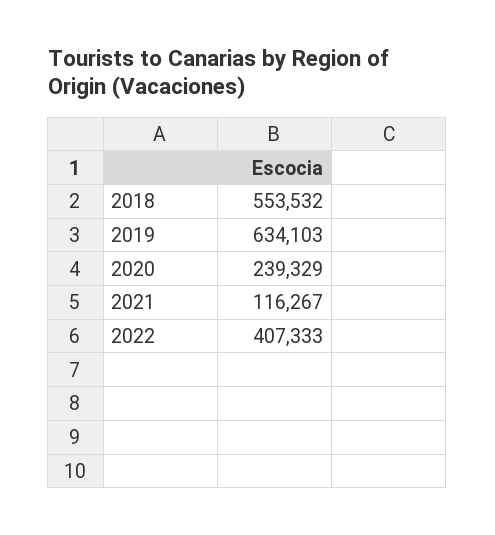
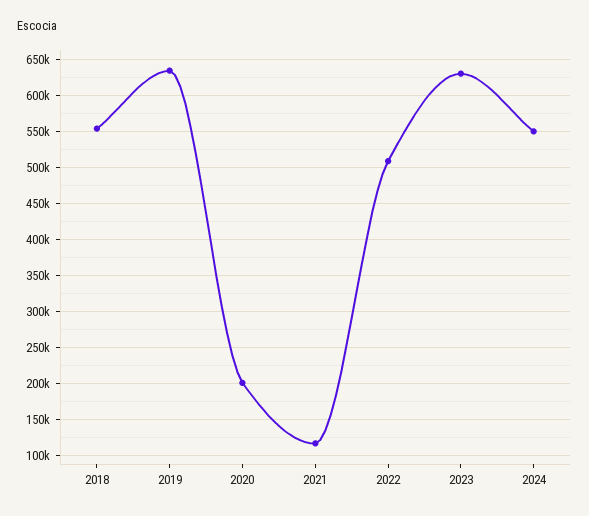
2020: 239329 -> 200000
2022: 407333 -> 510000
2023: none -> 630000
2024: none -> 550000

